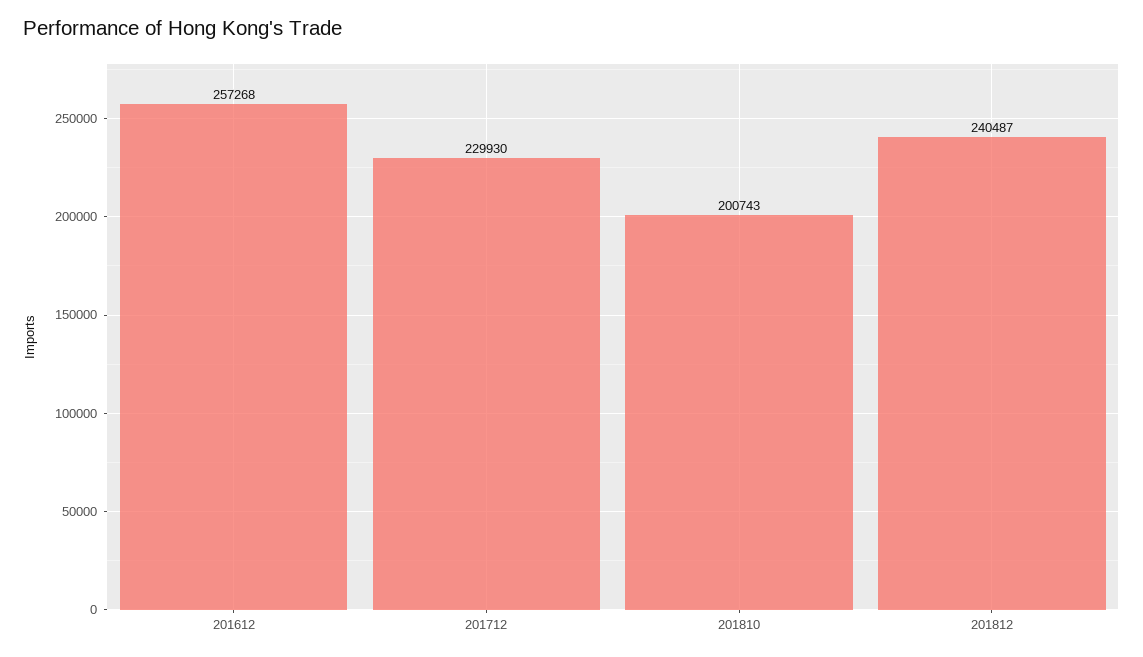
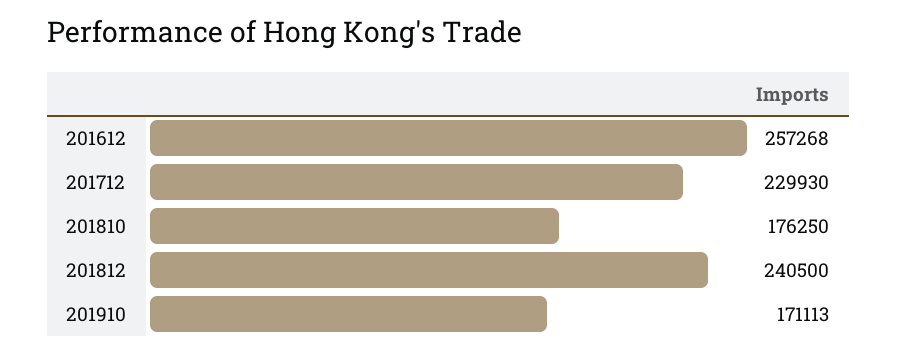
201810: 200743 -> 176250
201812: 240487 -> 240500
201910: none -> 171113

